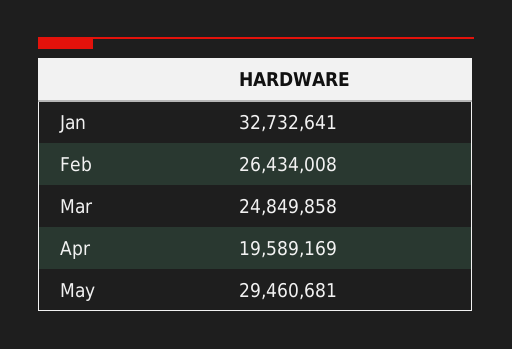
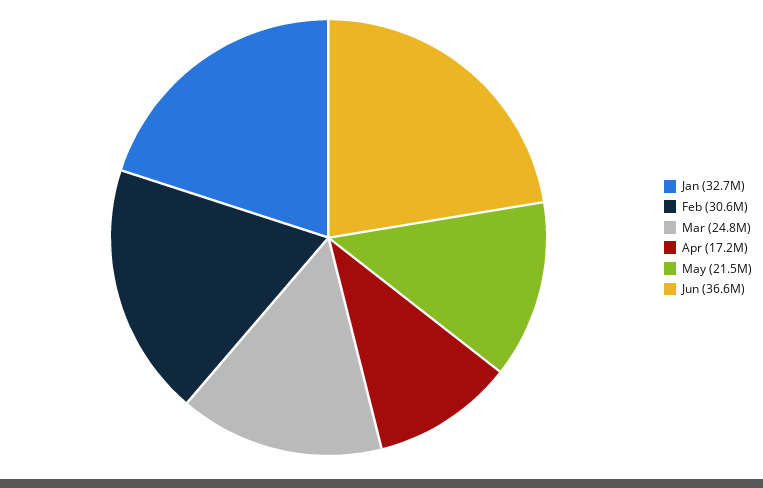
Feb: 26434008 -> 30600000
Apr: 19589169 -> 17200000
May: 29460681 -> 21500000
Jun: none -> 36600000

